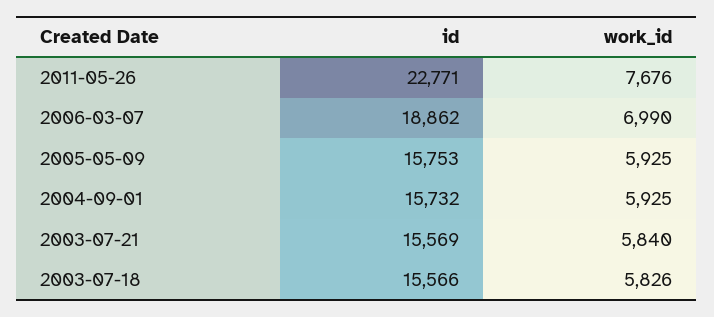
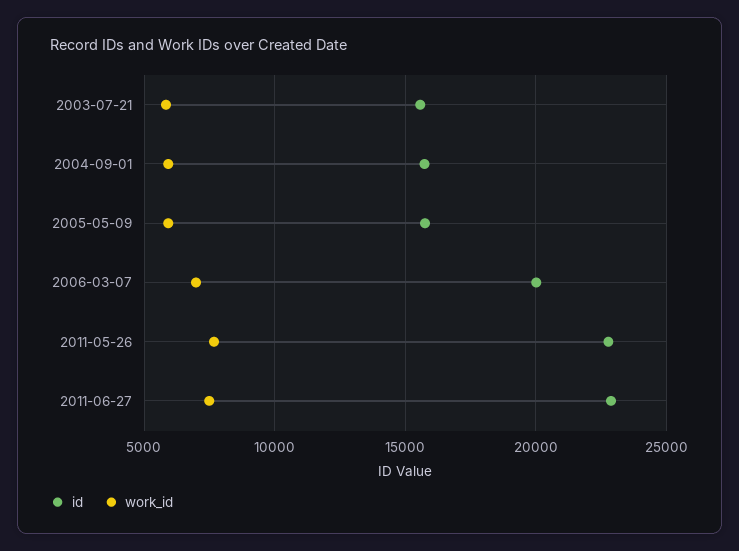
id, 2006-03-07: 18862 -> 20000
id, 2003-07-18: 15566 -> none
work_id, 2003-07-18: 5826 -> none
id, 2011-06-27: none -> 23000
work_id, 2011-06-27: none -> 7500

